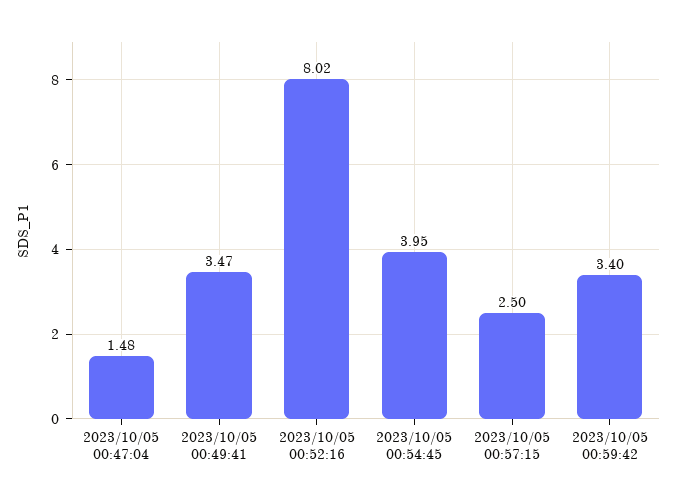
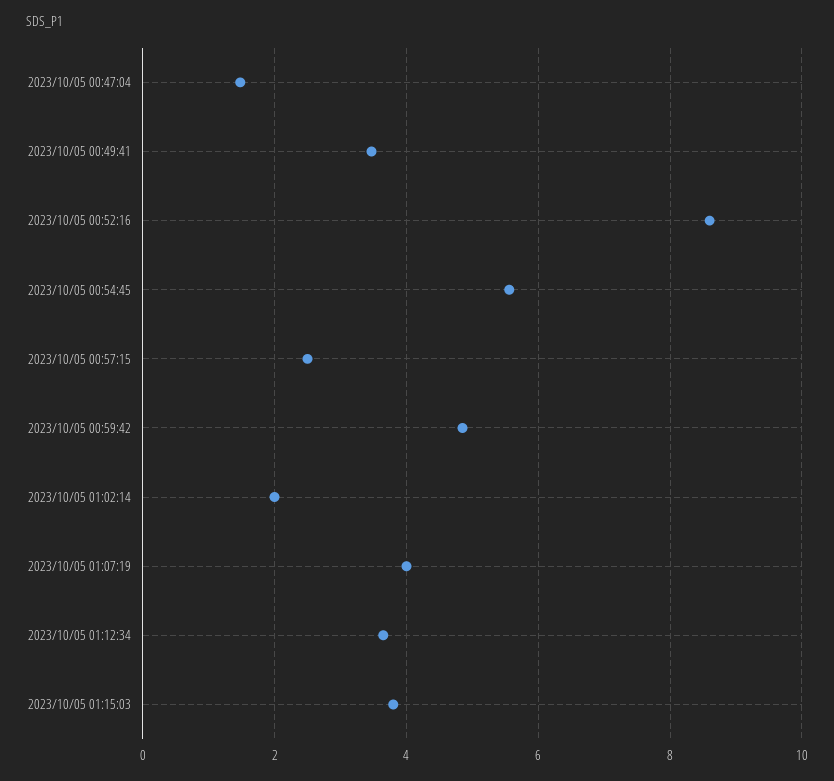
2023/10/05 00:52:16: 8.02 -> 8.6
2023/10/05 00:54:45: 3.95 -> 5.6
2023/10/05 00:59:42: 3.4 -> 4.8
2023/10/05 01:02:14: none -> 2
2023/10/05 01:07:19: none -> 4
2023/10/05 01:12:34: none -> 3.6
2023/10/05 01:15:03: none -> 3.8

